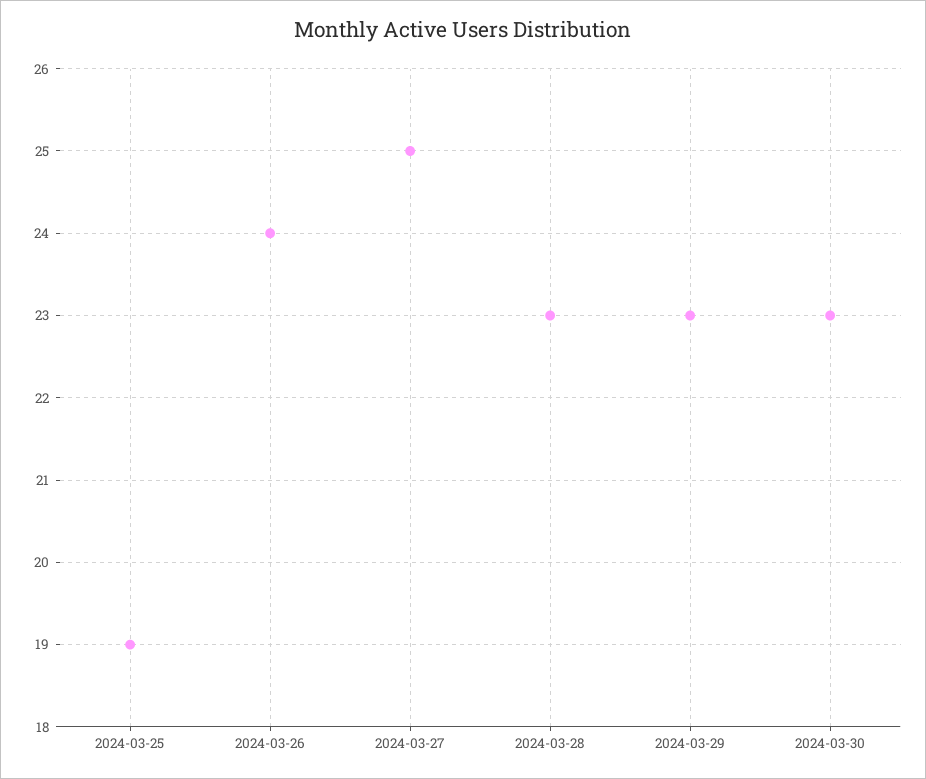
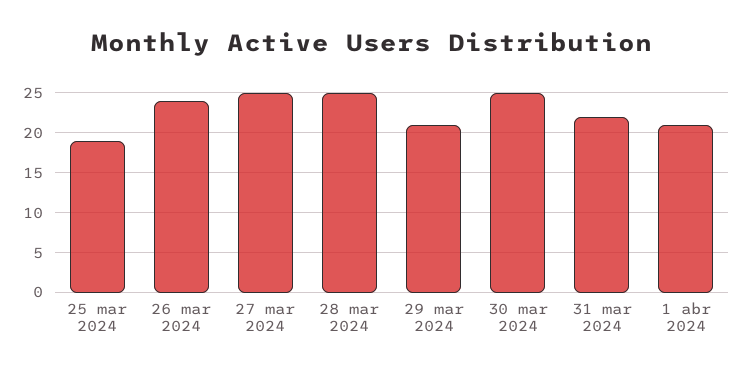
2024-03-28: 23 -> 25
2024-03-29: 23 -> 21
2024-03-30: 23 -> 25
31 mar 2024: none -> 22
1 abr 2024: none -> 21

